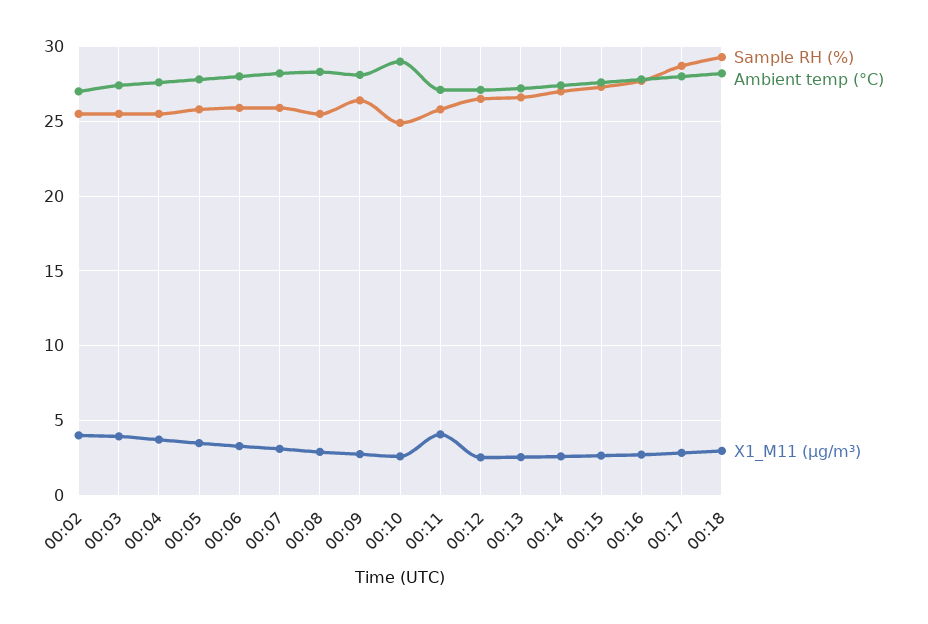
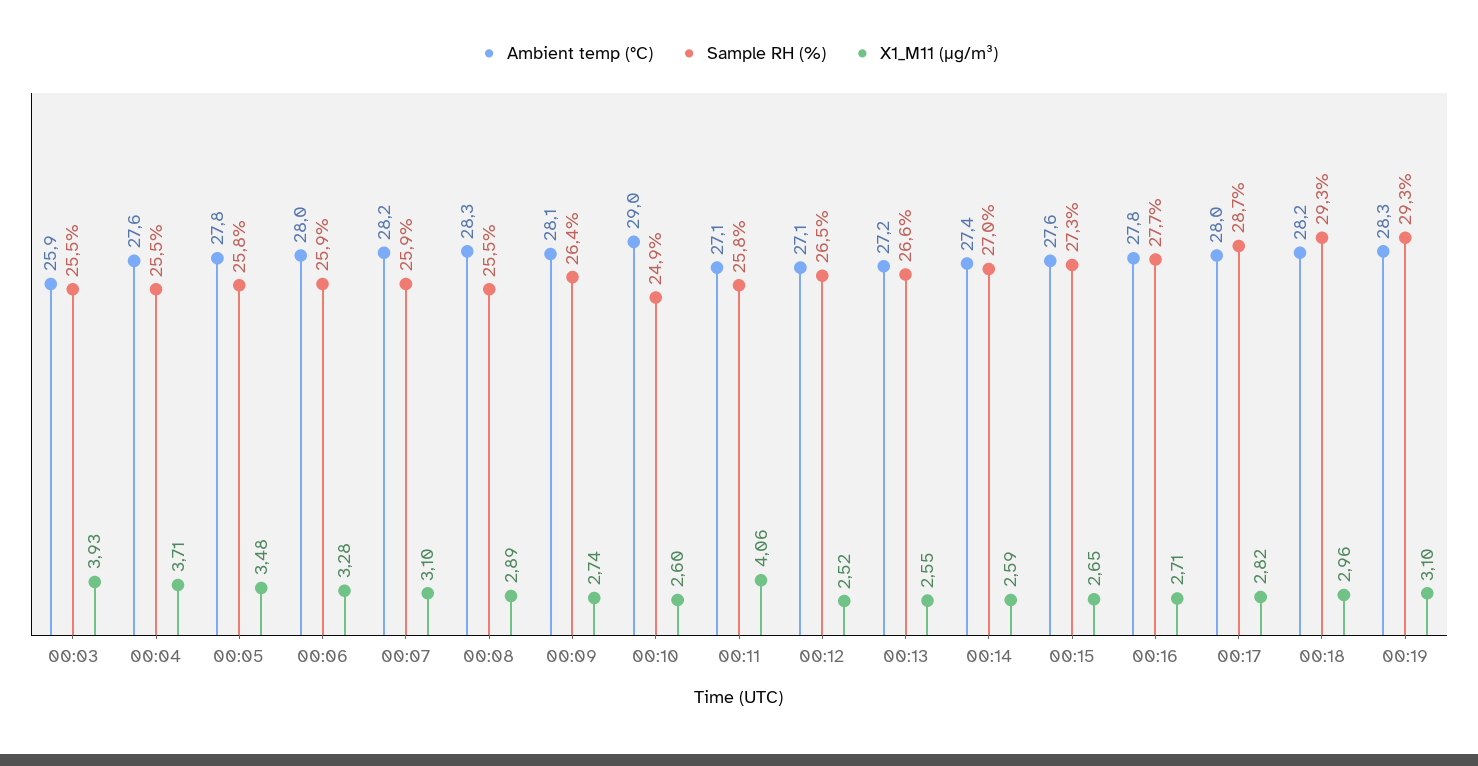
Sample RH (%), 00:02: 25.5 -> none
Ambient temp (°C), 00:02: 27 -> none
X1_M11 (μg/m³), 00:02: 4 -> none
Ambient temp (°C), 00:03: 27.5 -> 25.9
Ambient temp (°C), 00:19: none -> 28.3
Sample RH (%), 00:19: none -> 29.3
X1_M11 (μg/m³), 00:19: none -> 3.1

